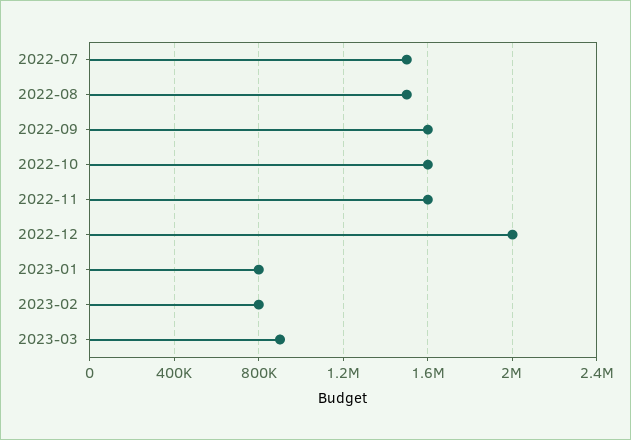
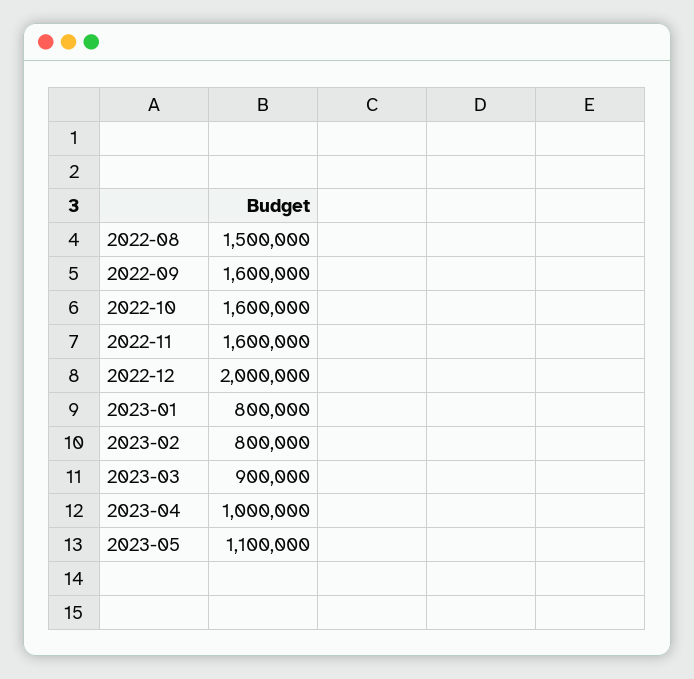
2022-07: 1500000 -> none
2023-04: none -> 1000000
2023-05: none -> 1100000

